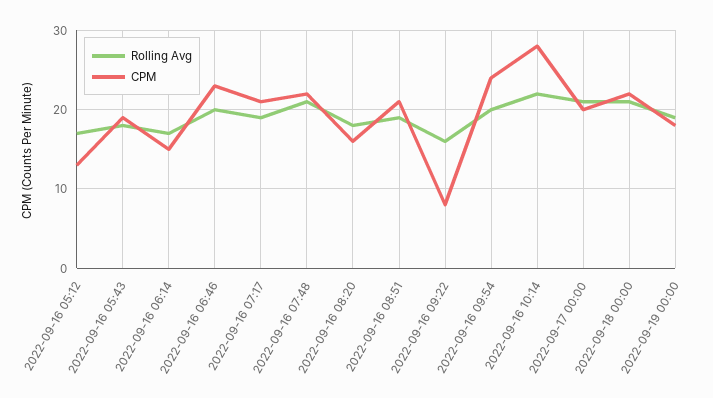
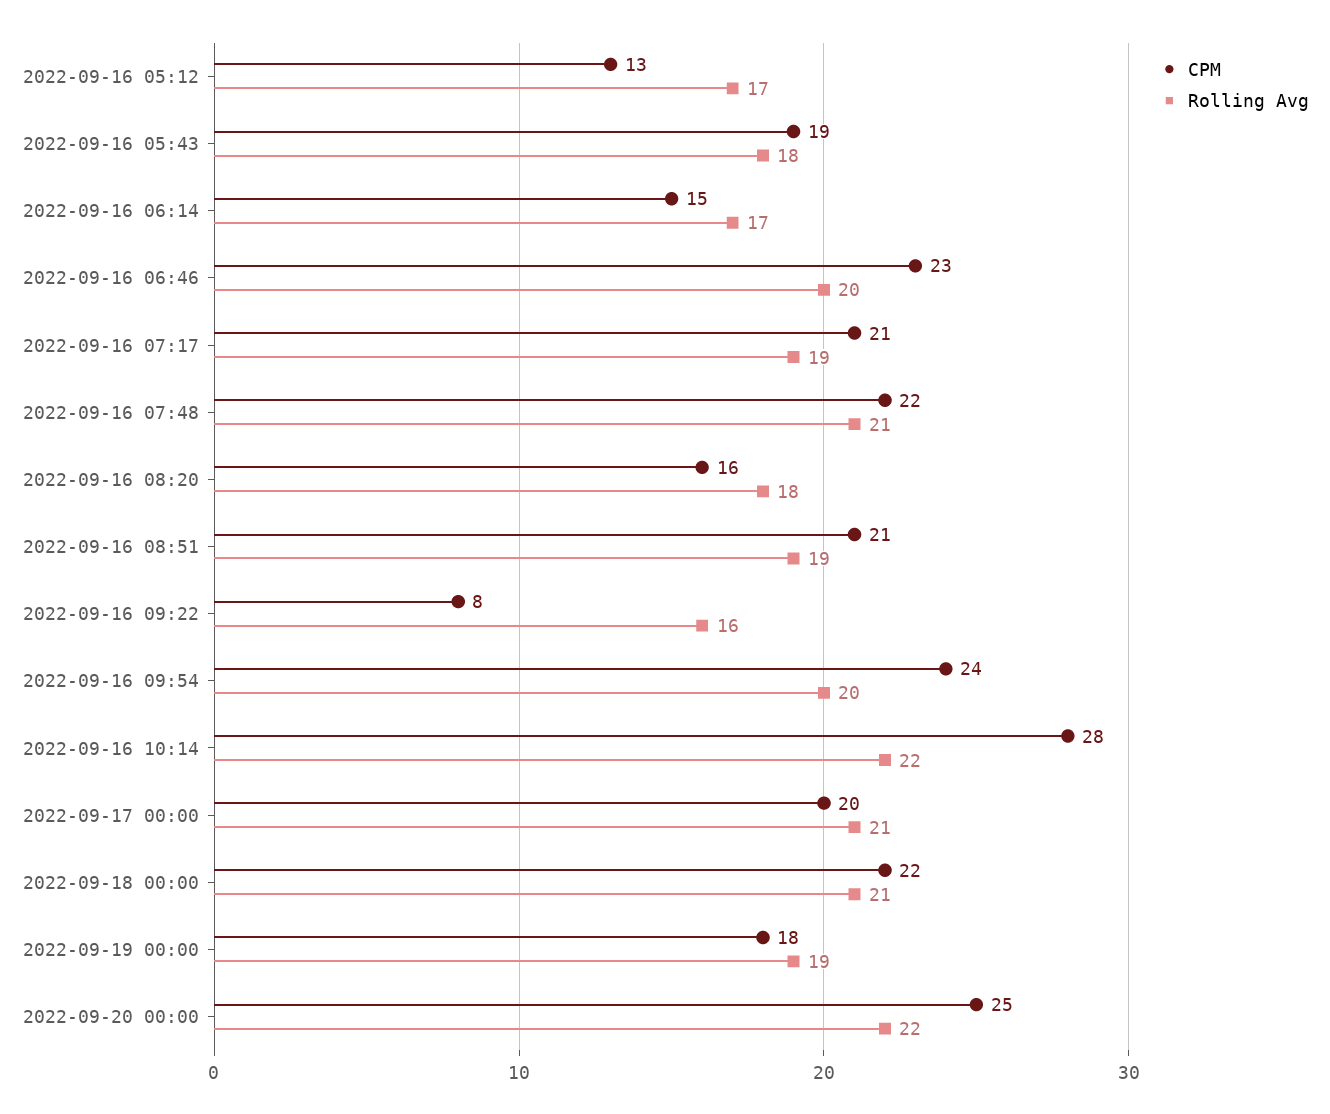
CPM, 2022-09-20 00:00: none -> 25
Rolling Avg, 2022-09-20 00:00: none -> 22

